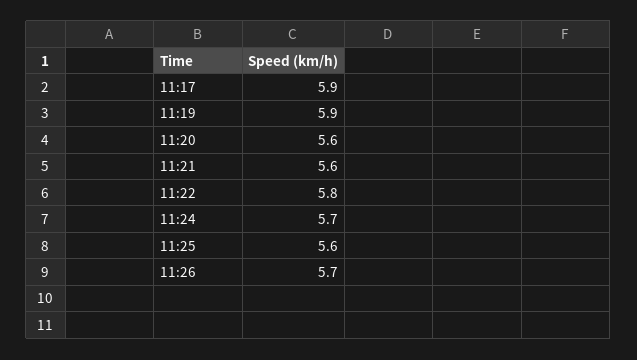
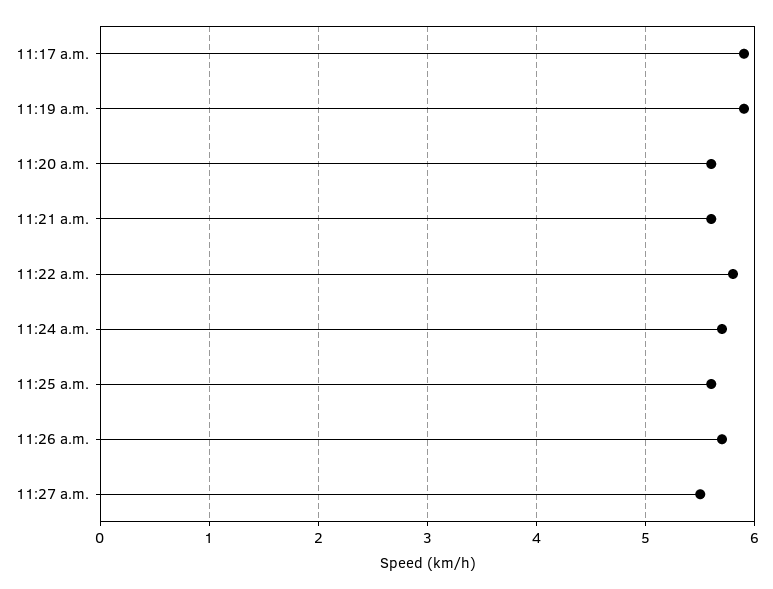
11:27 a.m.: none -> 5.5

